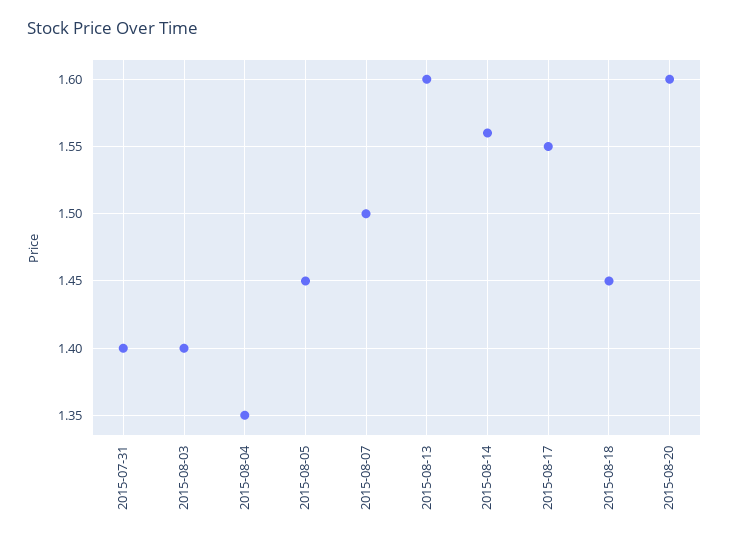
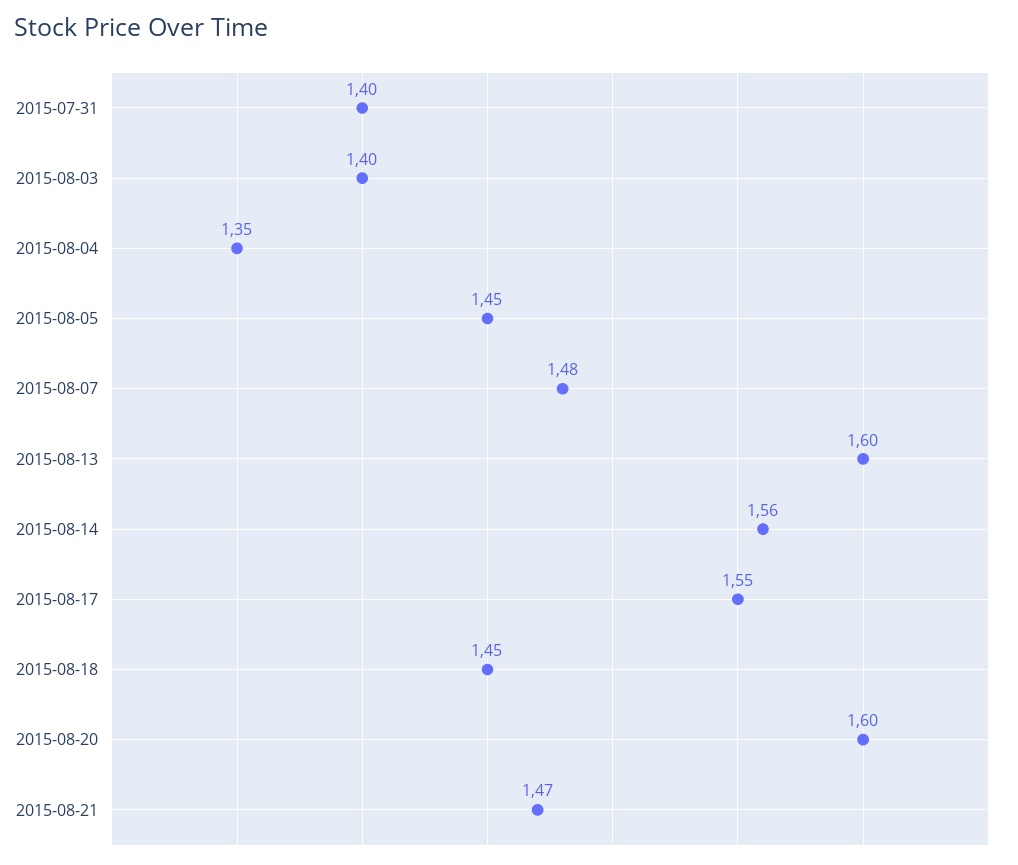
2015-08-07: 1.5 -> 1.48
2015-08-21: none -> 1.47

